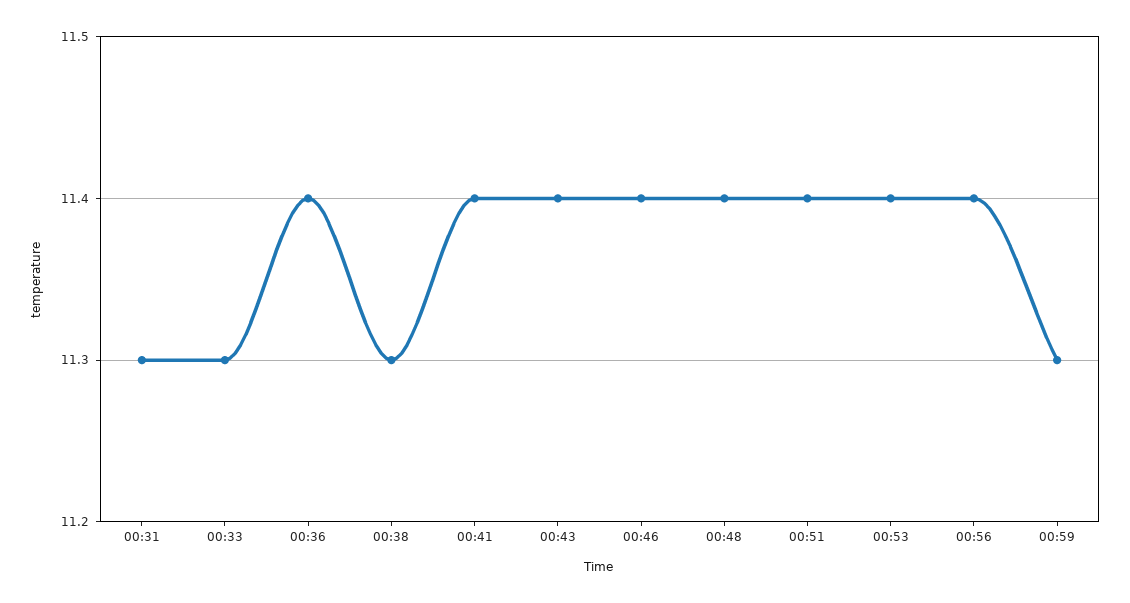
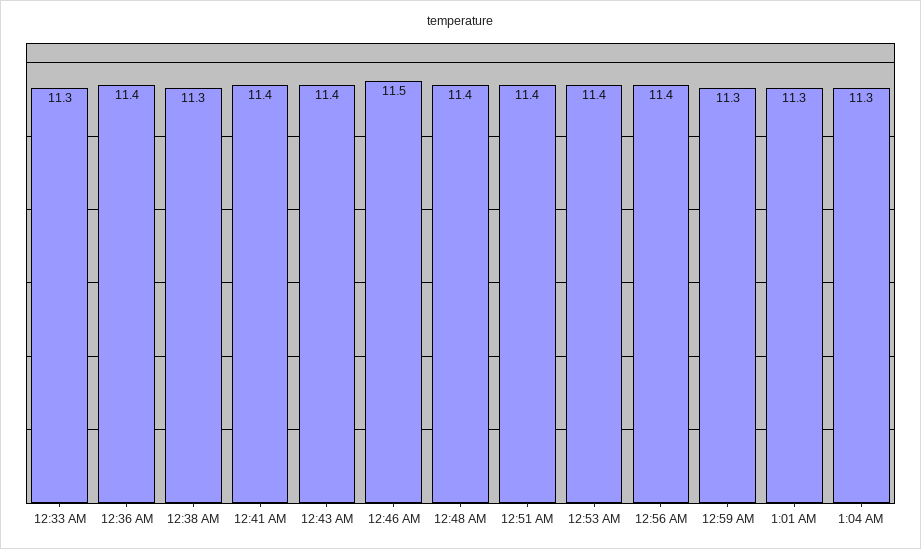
00:31: 11.3 -> none
00:46: 11.4 -> 11.5
1:01 AM: none -> 11.3
1:04 AM: none -> 11.3

